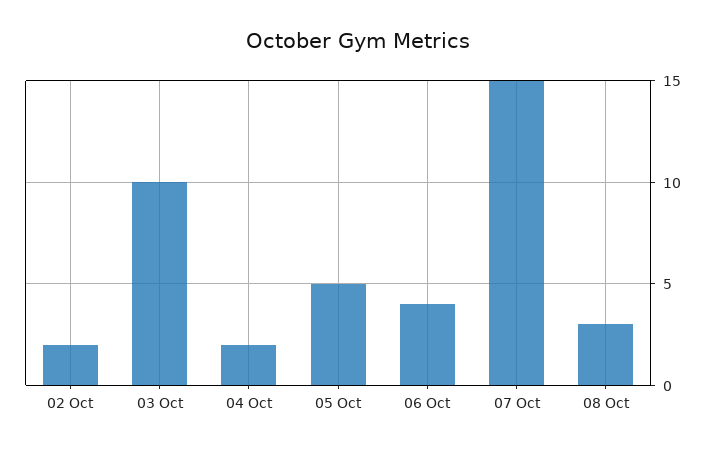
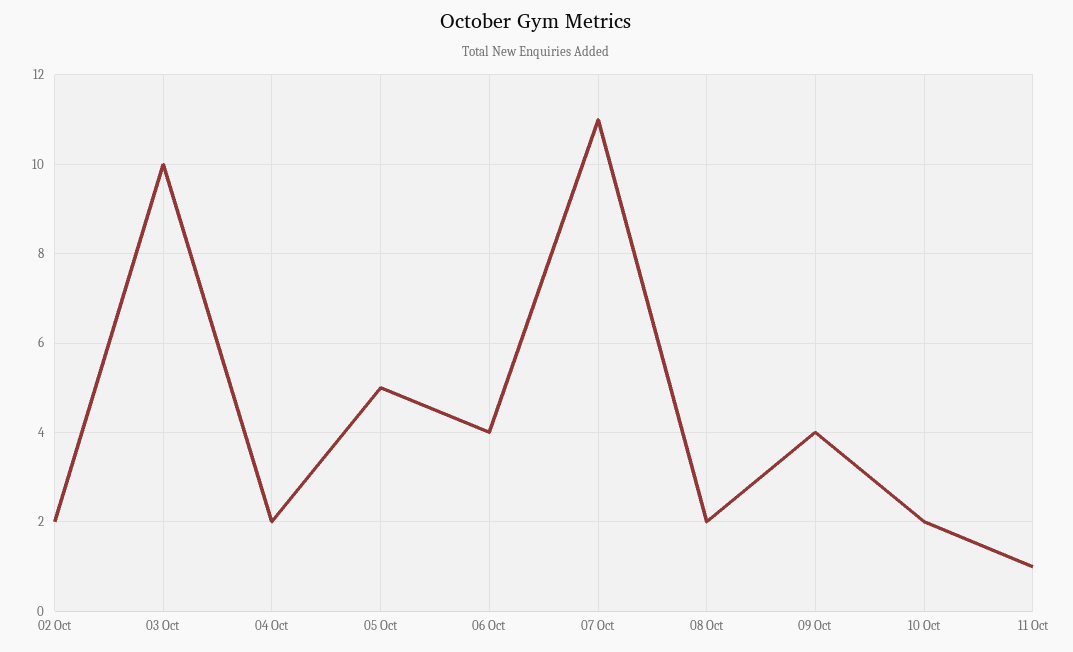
07 Oct: 15 -> 11
08 Oct: 3 -> 2
09 Oct: none -> 4
10 Oct: none -> 2
11 Oct: none -> 1

